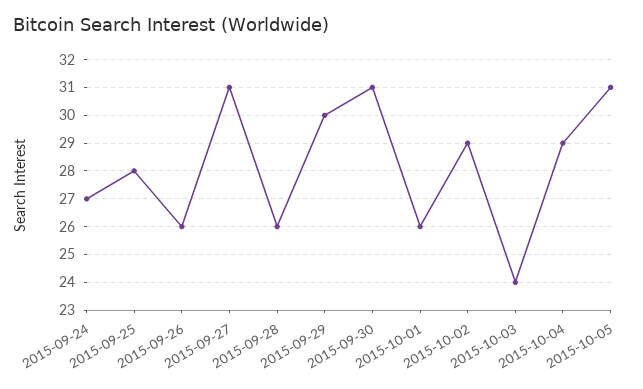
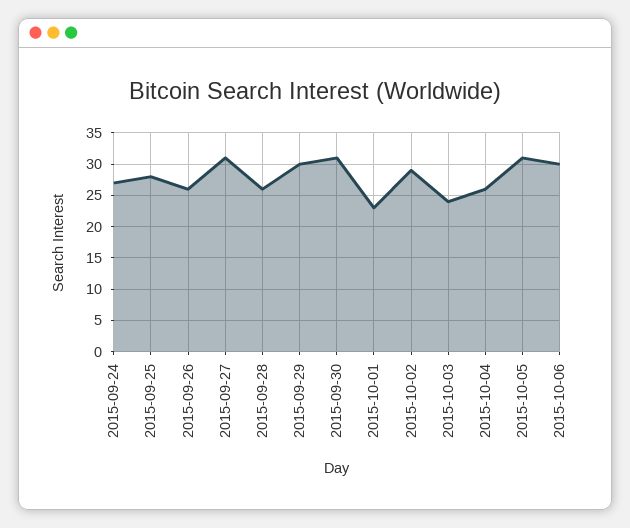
2015-10-01: 26 -> 23
2015-10-04: 29 -> 26
2015-10-06: none -> 30

